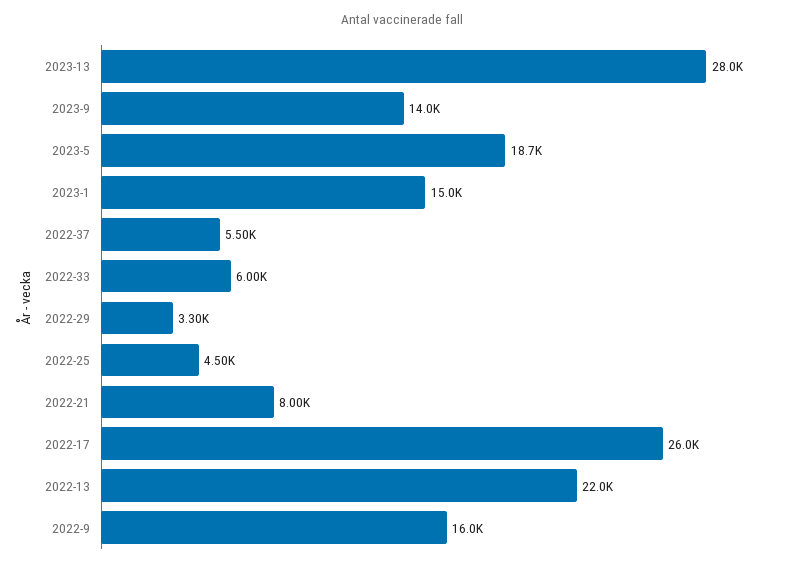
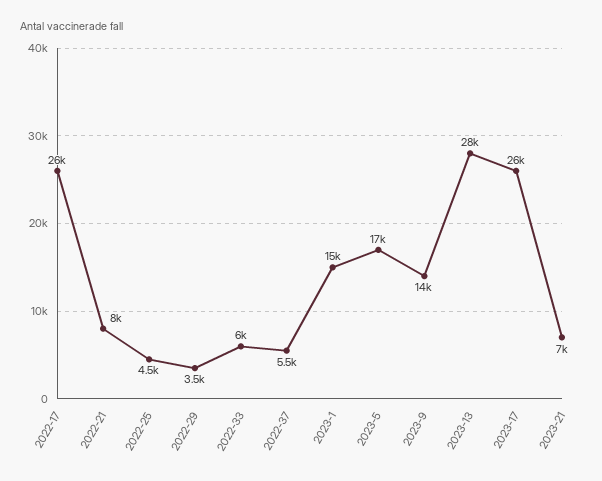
2023-5: 18700 -> 17000
2022-29: 3300 -> 3500
2022-13: 22000 -> none
2022-9: 16000 -> none
2023-17: none -> 26000
2023-21: none -> 7000

